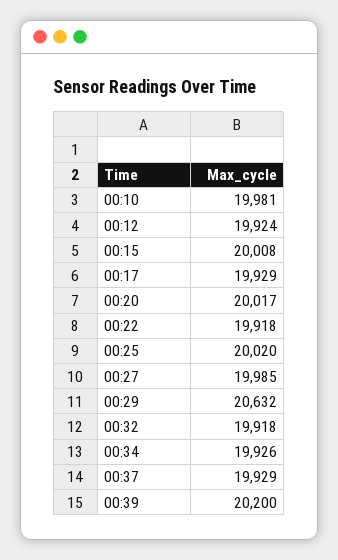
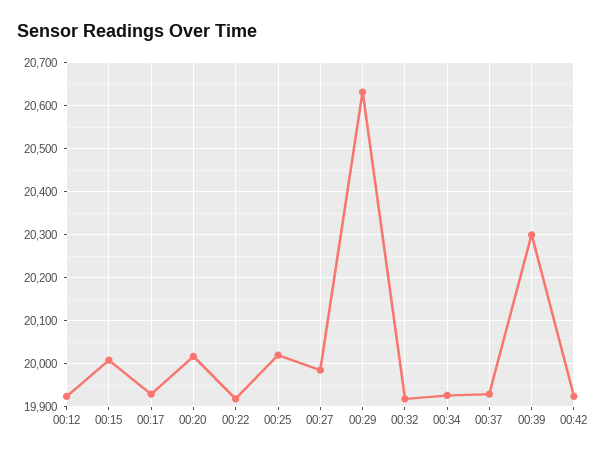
00:10: 19981 -> none
00:39: 20200 -> 20300
00:42: none -> 19920

